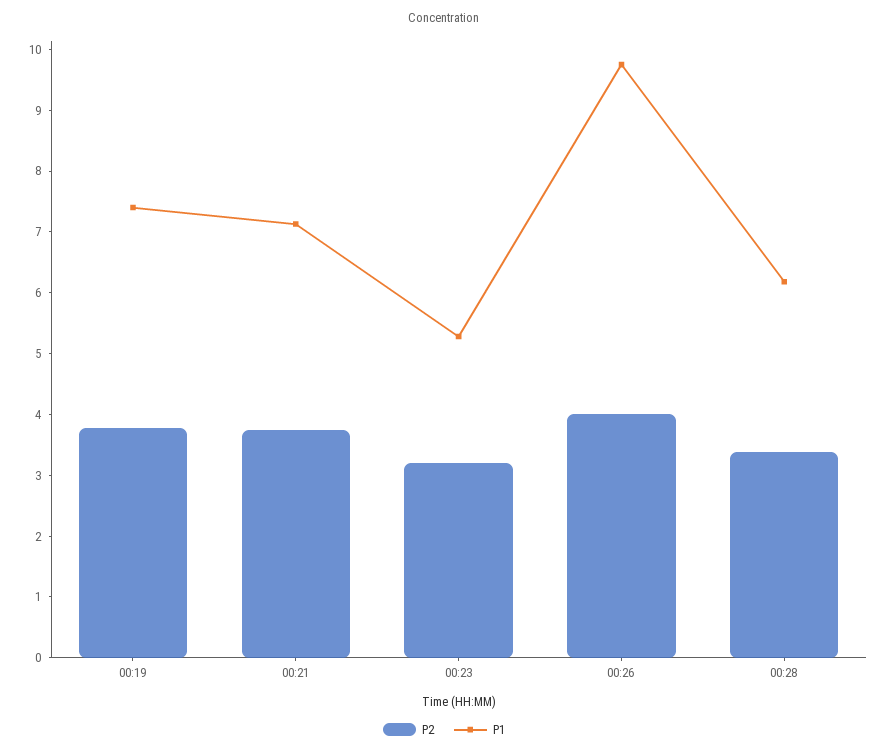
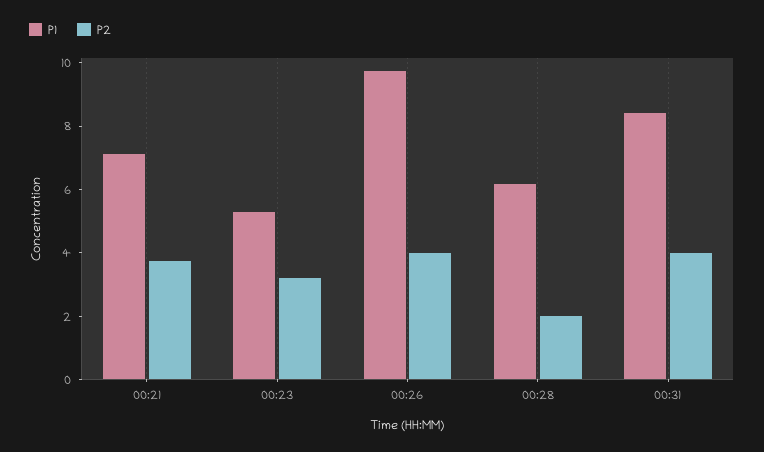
P2, 00:19: 3.8 -> none
P1, 00:19: 7.4 -> none
P2, 00:28: 3.4 -> 2
P1, 00:31: none -> 8.5
P2, 00:31: none -> 4

